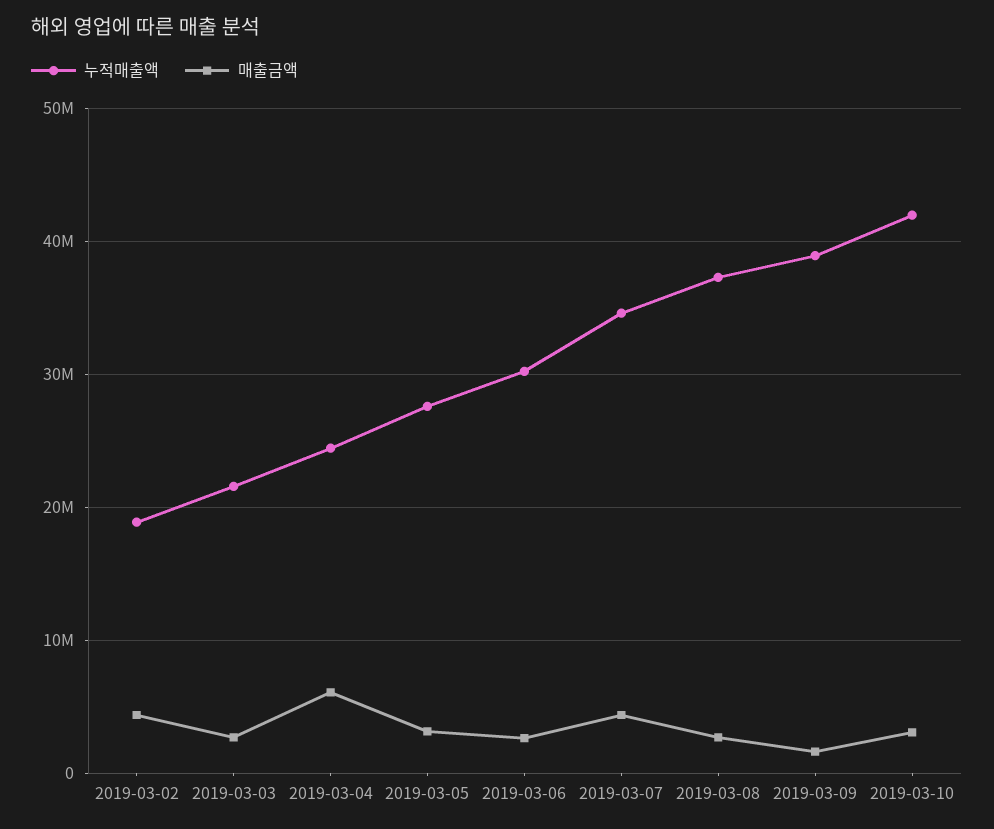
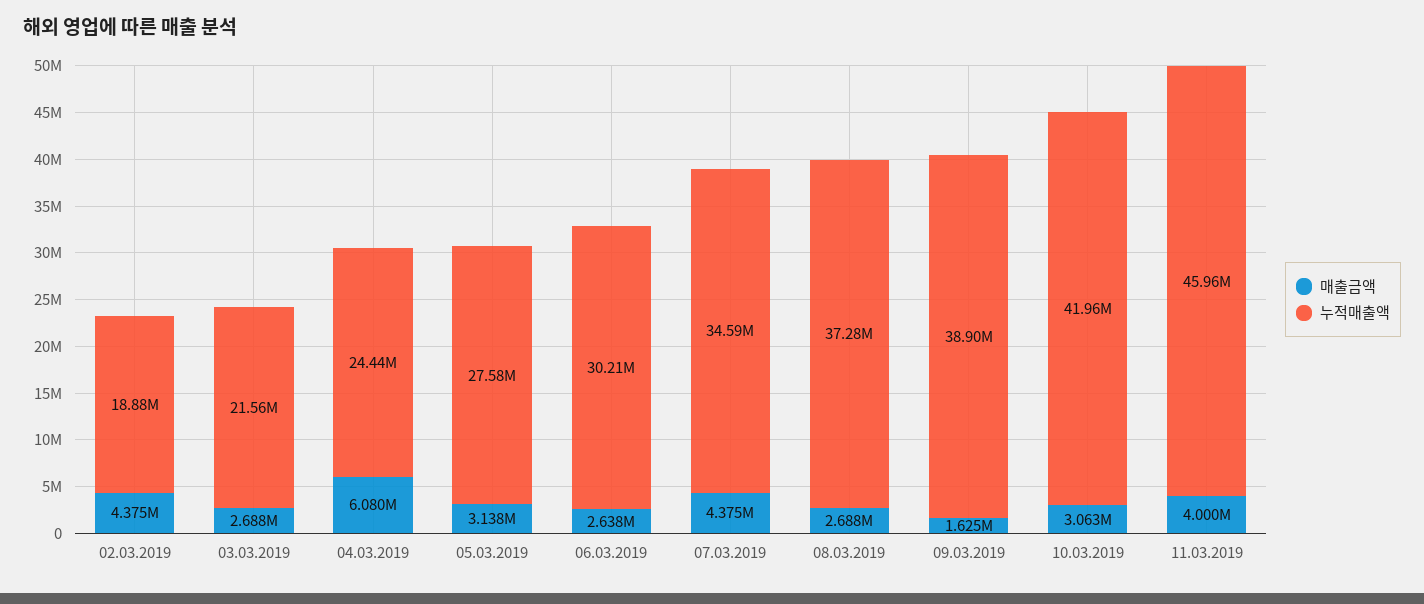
매출금액, 11.03.2019: none -> 4000000
누적매출액, 11.03.2019: none -> 45960000

